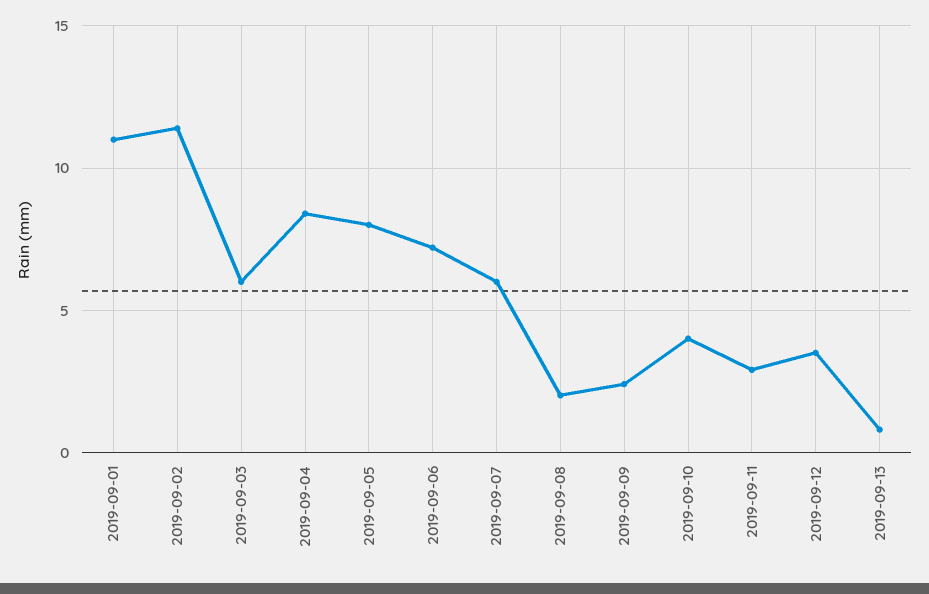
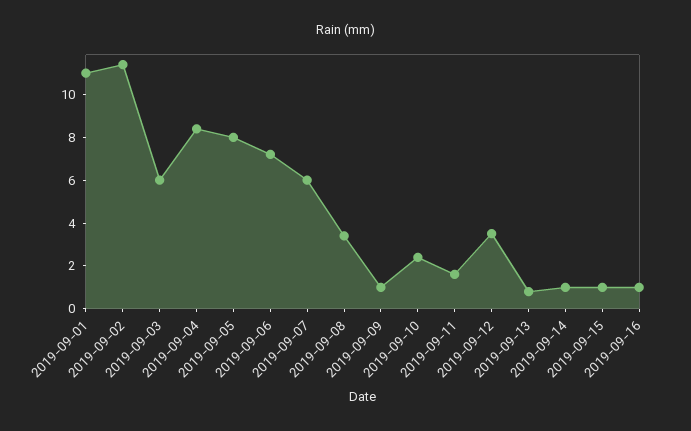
2019-09-08: 2 -> 3.5
2019-09-09: 2.5 -> 1
2019-09-10: 4 -> 2.5
2019-09-11: 3 -> 1.5
2019-09-14: none -> 1
2019-09-15: none -> 1
2019-09-16: none -> 1

